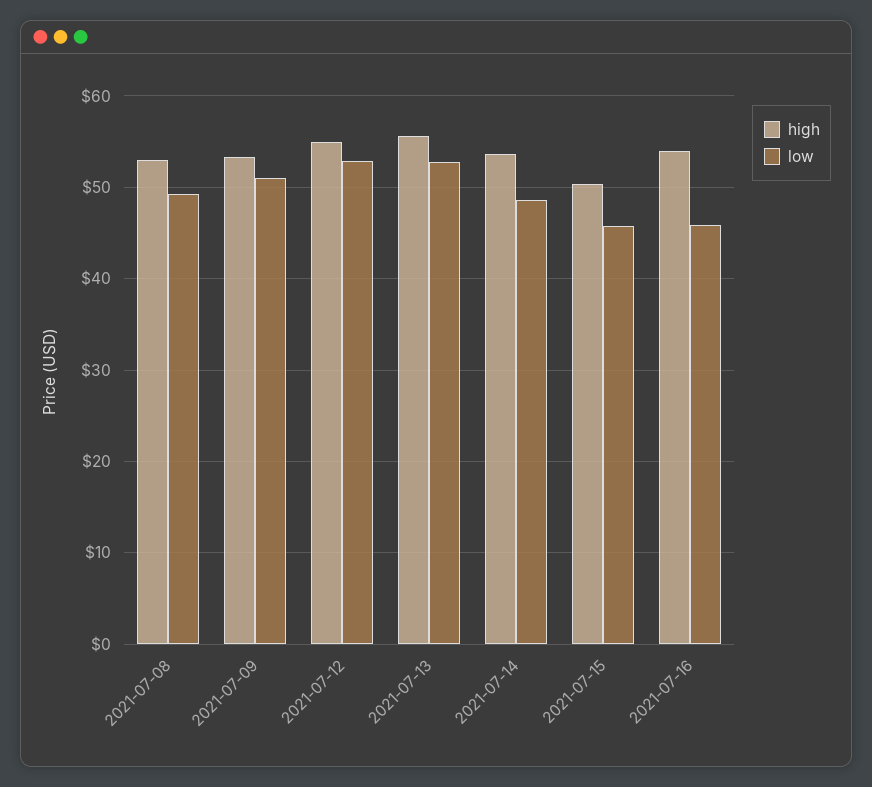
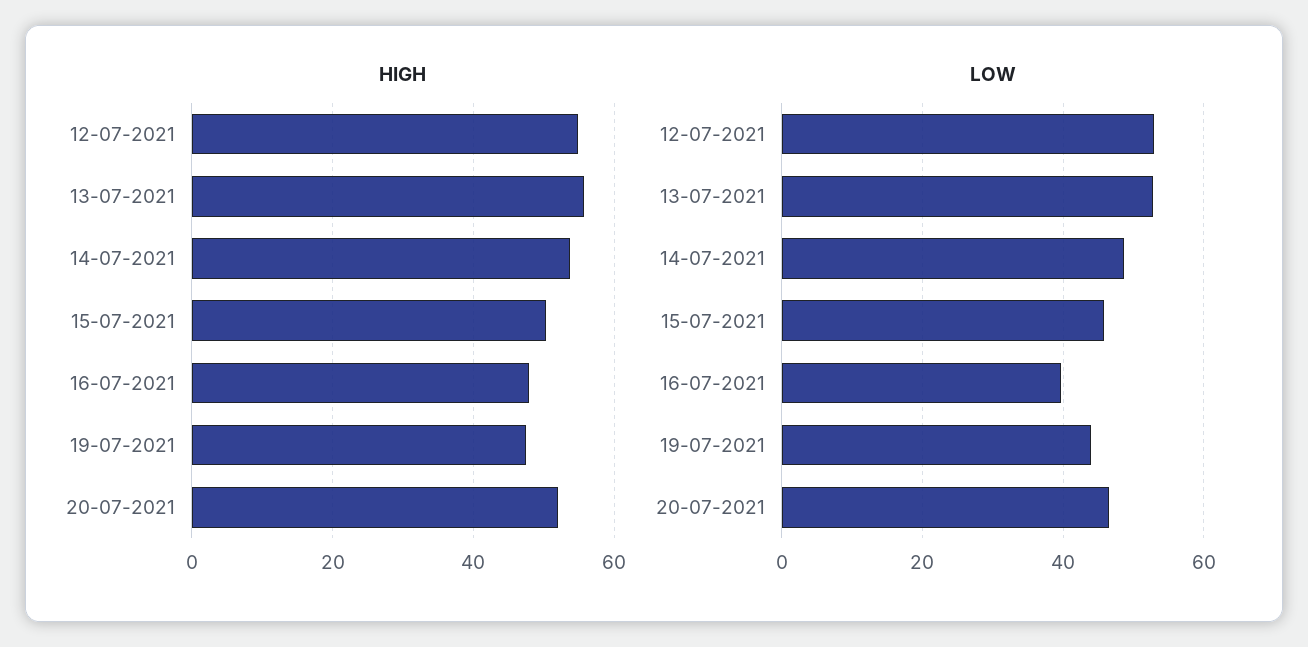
high, 2021-07-08: 53 -> none
low, 2021-07-08: 49 -> none
high, 2021-07-09: 53 -> none
low, 2021-07-09: 51 -> none
high, 2021-07-16: 54 -> 48
low, 2021-07-16: 46 -> 40
high, 19-07-2021: none -> 48
high, 20-07-2021: none -> 52
low, 19-07-2021: none -> 44
low, 20-07-2021: none -> 46

